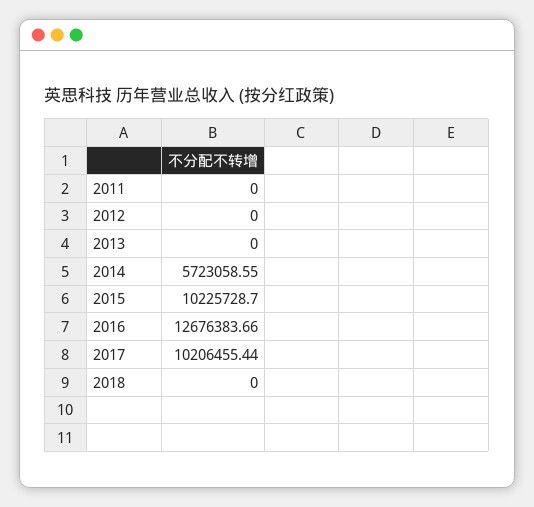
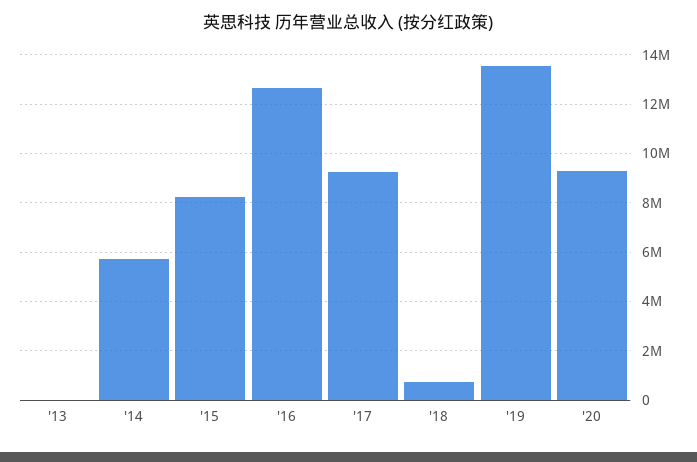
2011: 0 -> none
2012: 0 -> none
2015: 10225728.7 -> 8250000
2017: 10206455.44 -> 9250000
2018: 0 -> 750000
'19: none -> 13500000
'20: none -> 9250000

